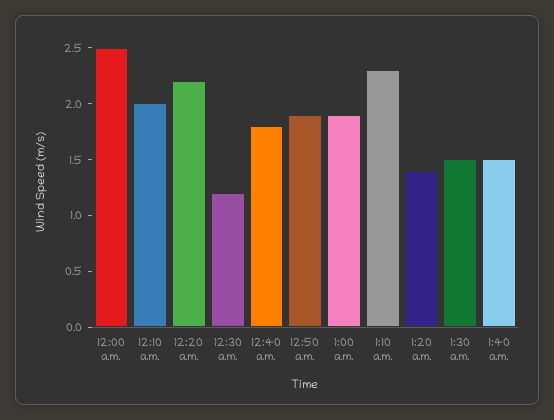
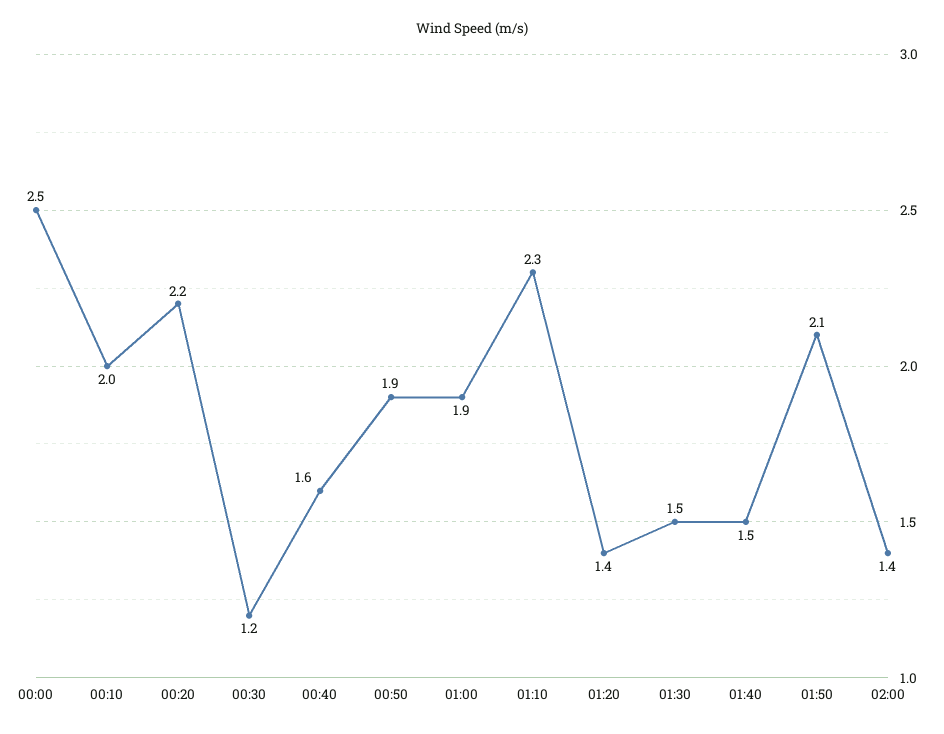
12:40 a.m.: 1.8 -> 1.6
01:50: none -> 2.1
02:00: none -> 1.4

